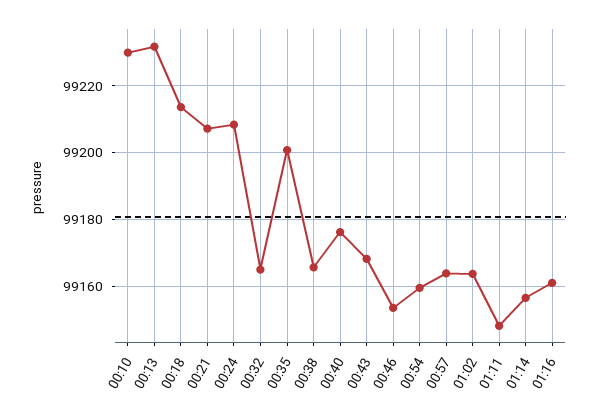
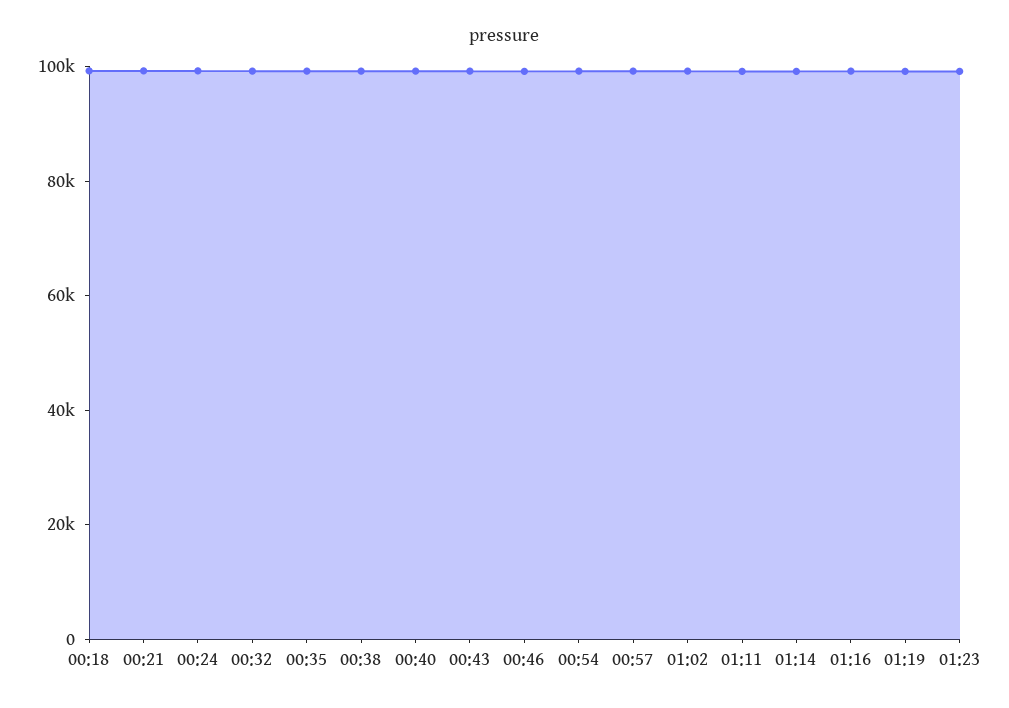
00:10: 99230 -> none
00:13: 99232 -> none
01:19: none -> 100000
01:23: none -> 100000

